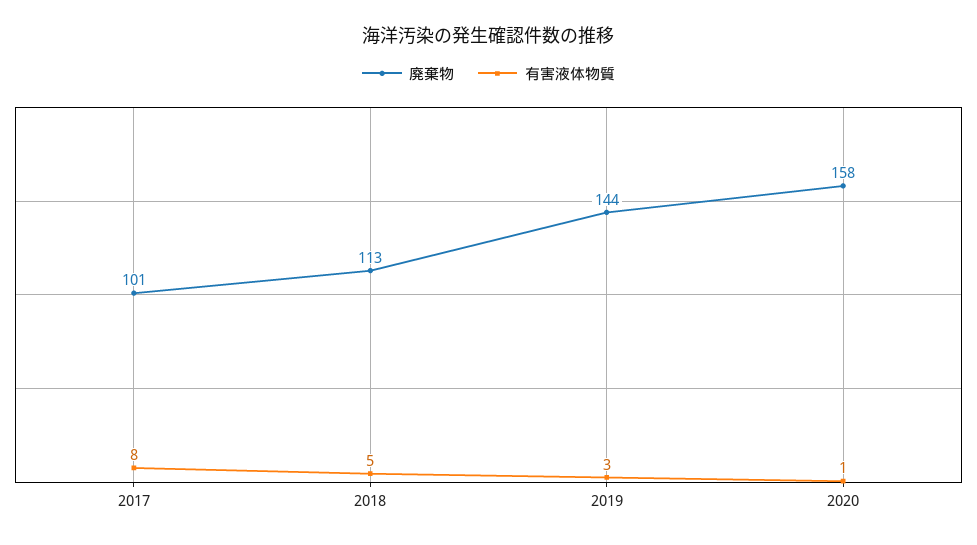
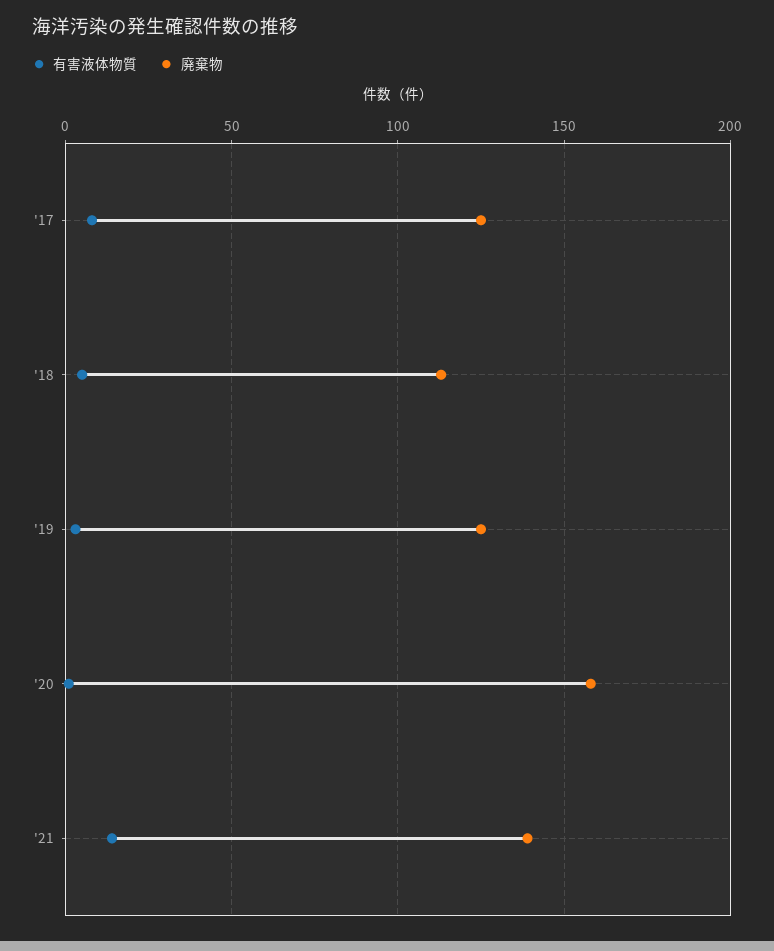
廃棄物, 2017: 101 -> 125
廃棄物, 2019: 144 -> 125
有害液体物質, '21: none -> 15
廃棄物, '21: none -> 140

